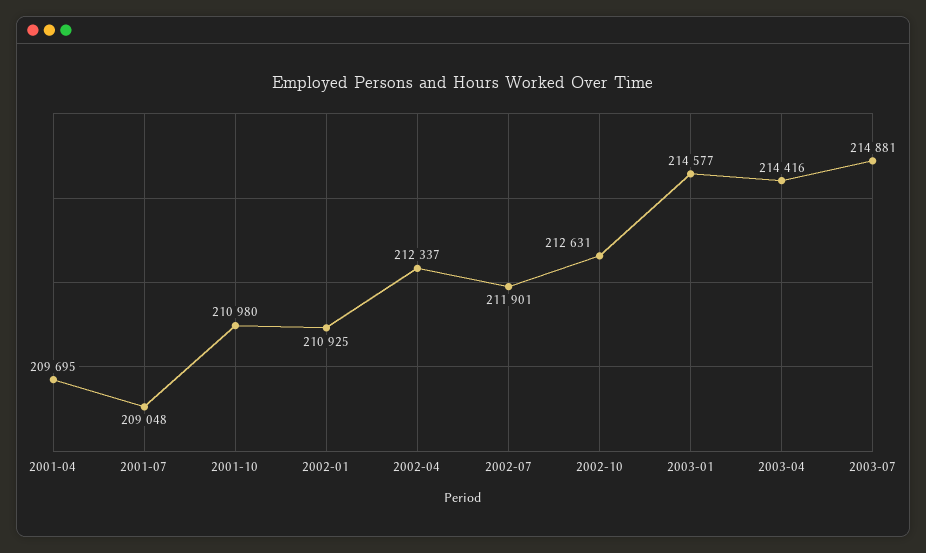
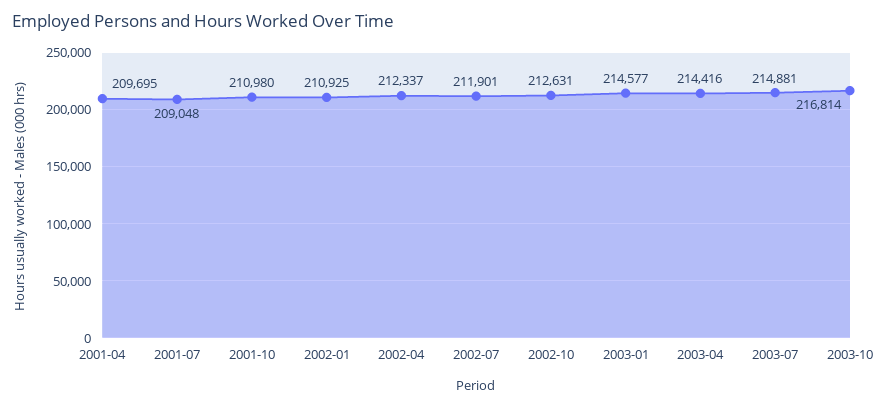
2003-10: none -> 216814

